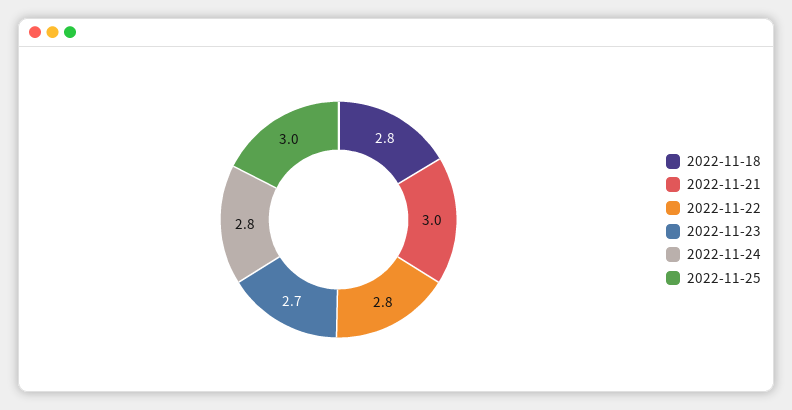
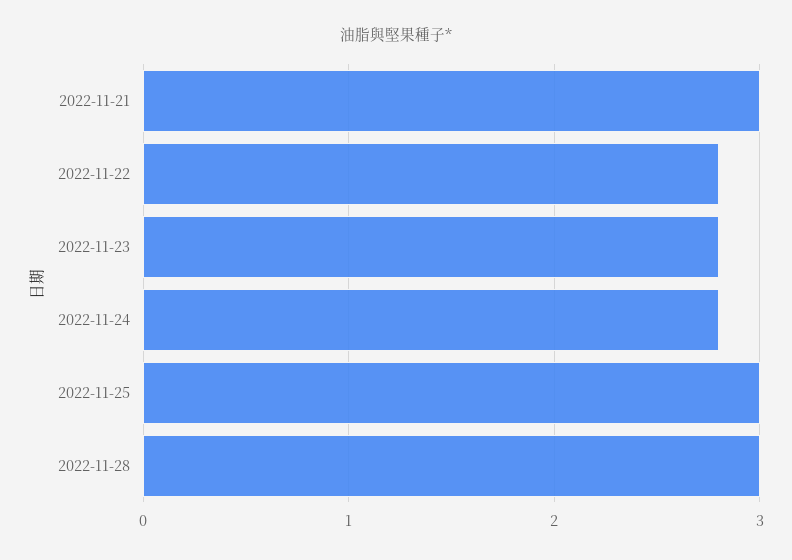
2022-11-18: 2.8 -> none
2022-11-23: 2.7 -> 2.8
2022-11-28: none -> 3

